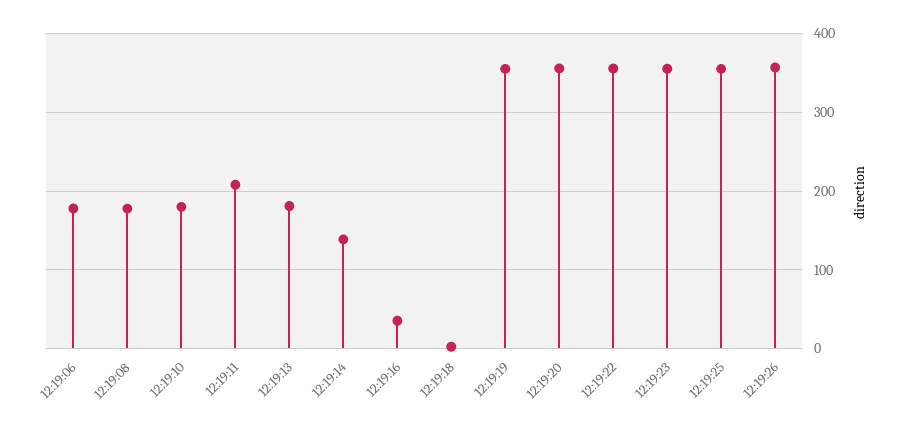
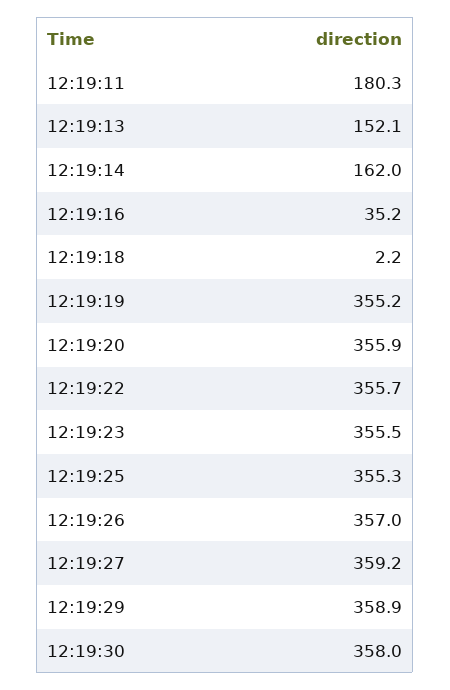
12:19:06: 180 -> none
12:19:08: 180 -> none
12:19:10: 180 -> none
12:19:11: 210 -> 180.3
12:19:13: 180 -> 152.1
12:19:14: 140 -> 162
12:19:27: none -> 359.2
12:19:29: none -> 358.9
12:19:30: none -> 358

